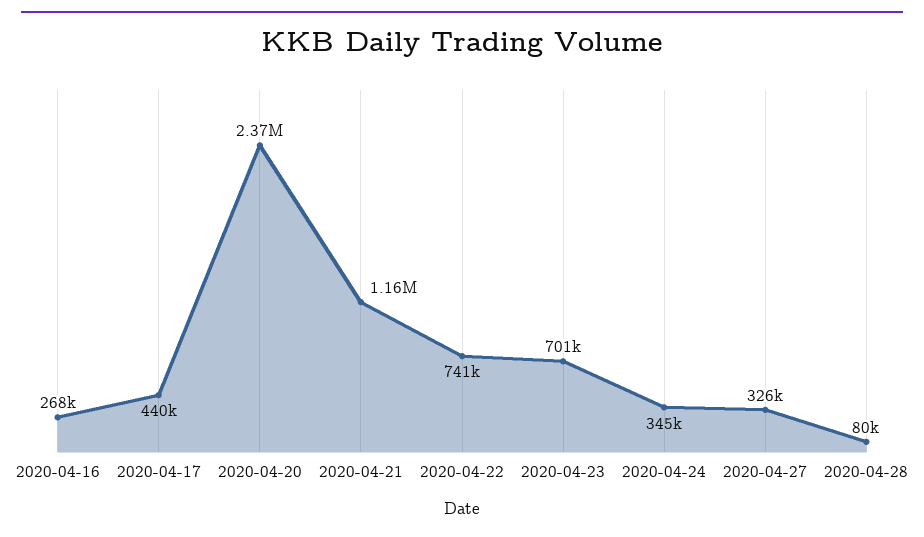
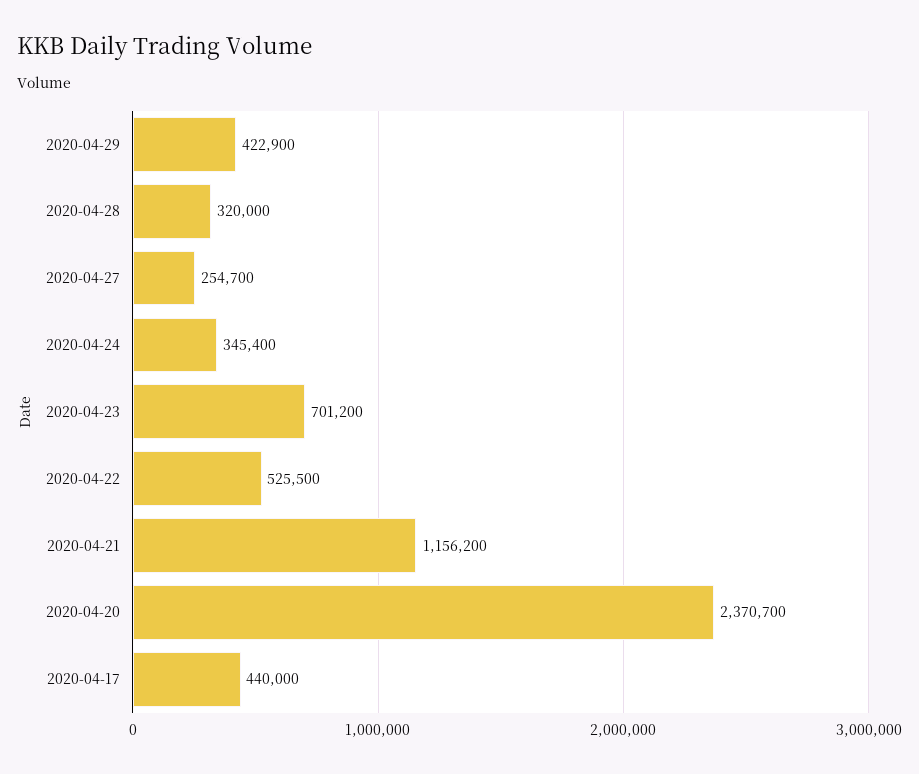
2020-04-16: 268000 -> none
2020-04-22: 741000 -> 525500
2020-04-27: 326000 -> 254700
2020-04-28: 80000 -> 320000
2020-04-29: none -> 422900

